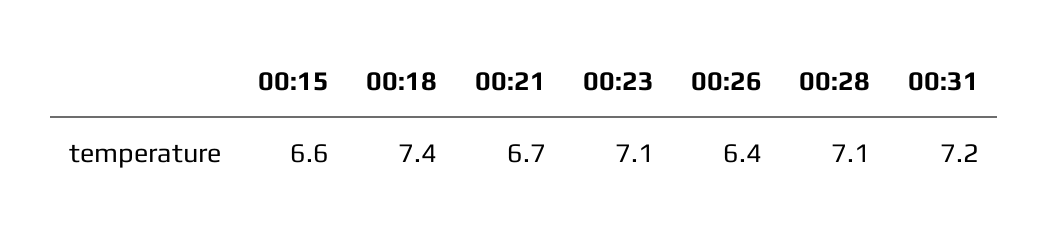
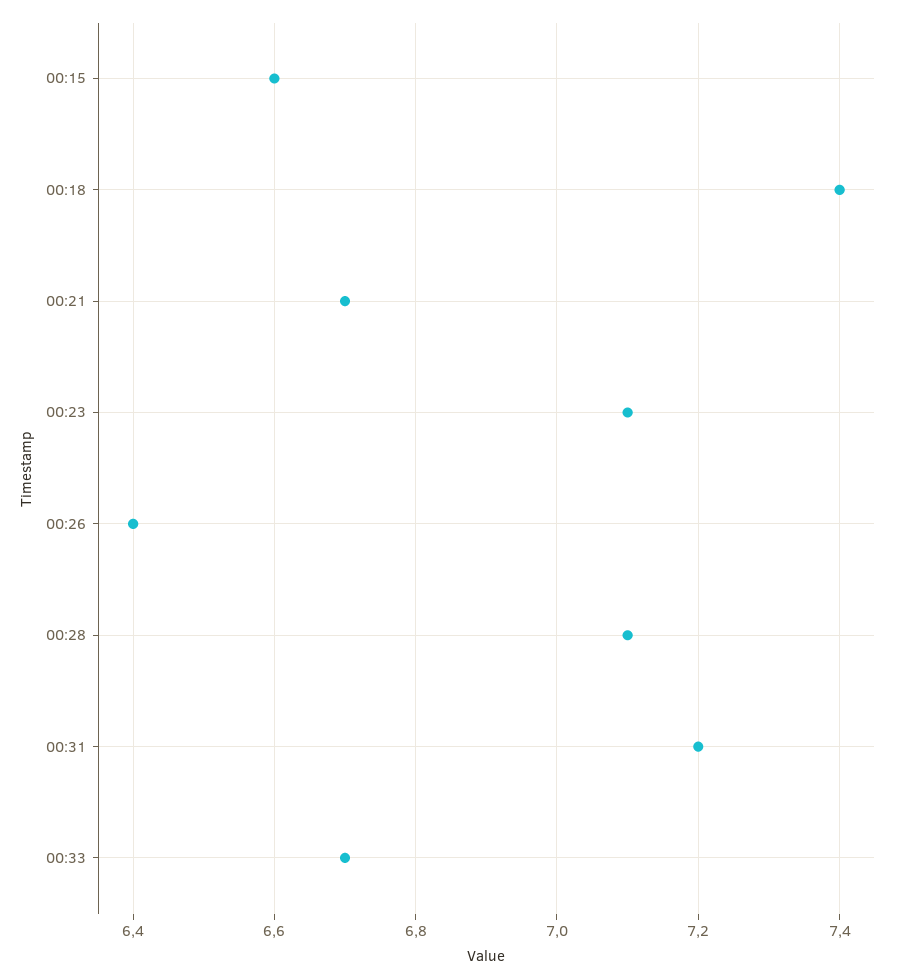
00:33: none -> 6.7

